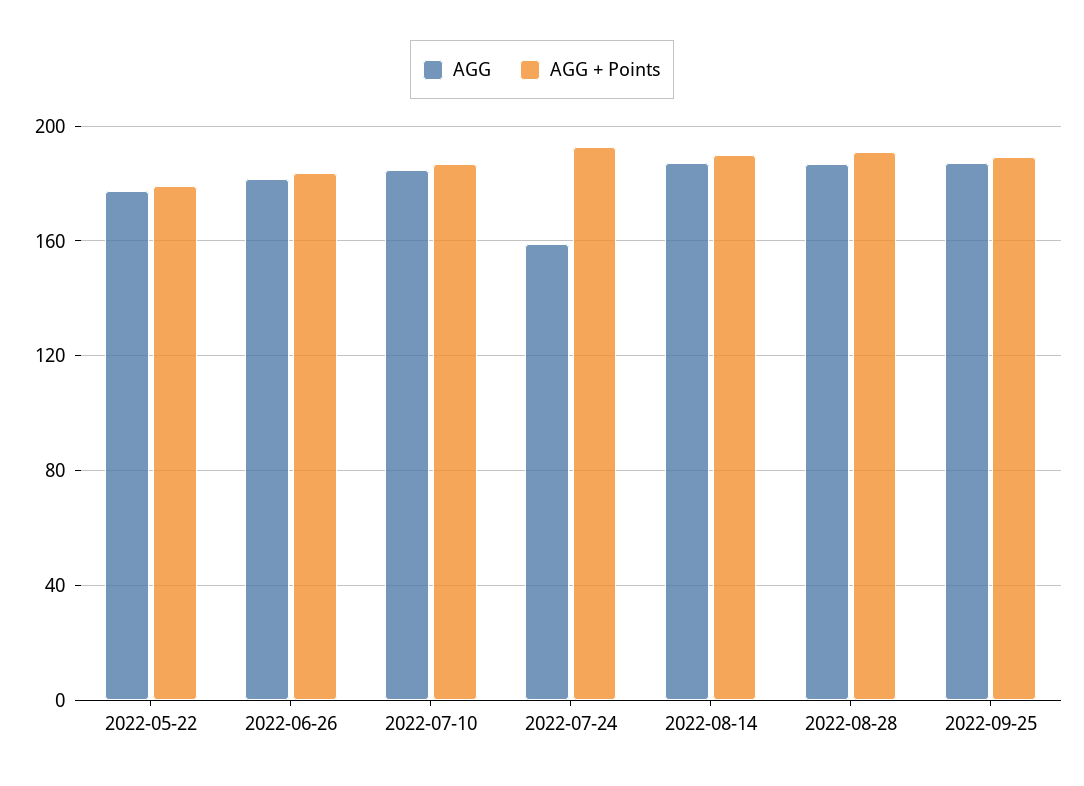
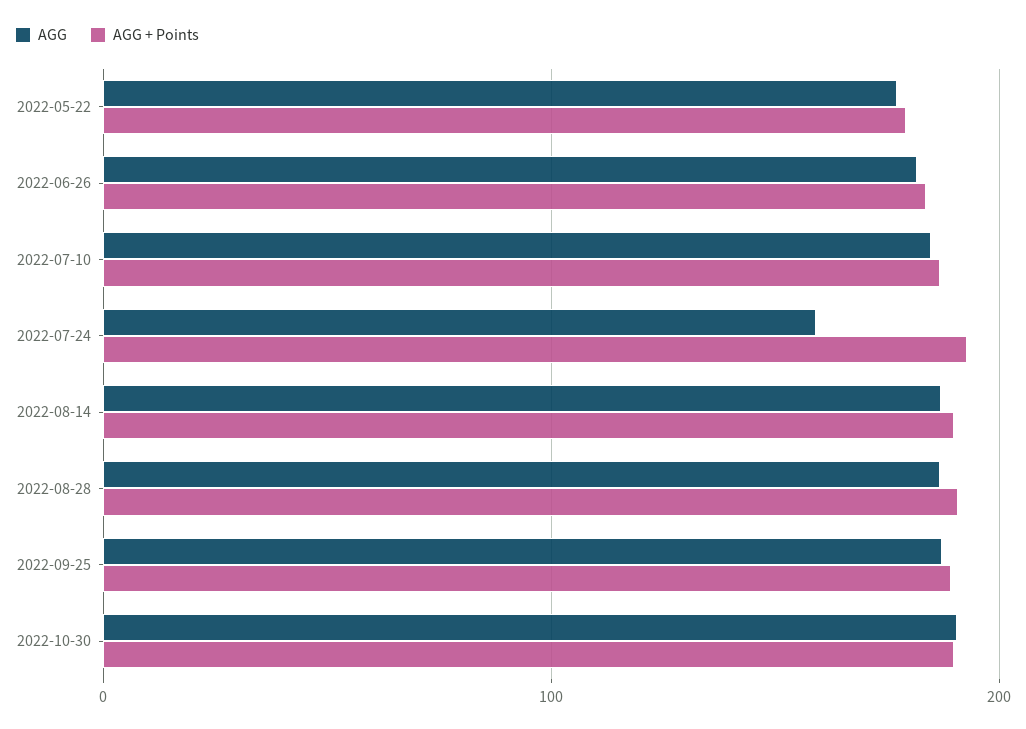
AGG, 2022-10-30: none -> 190
AGG + Points, 2022-10-30: none -> 190

